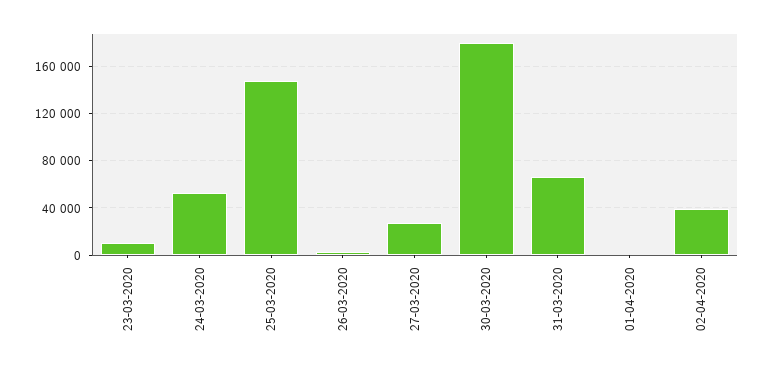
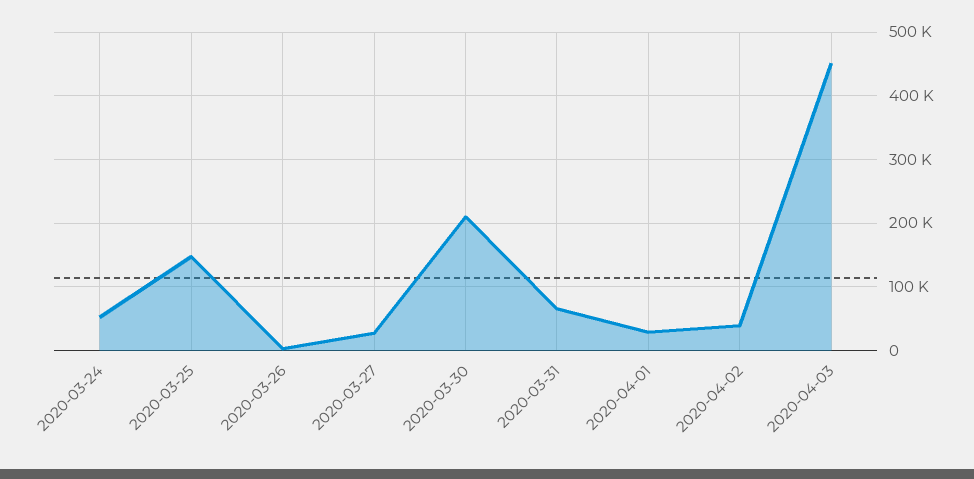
23-03-2020: 10000 -> none
30-03-2020: 180000 -> 210000
01-04-2020: 0 -> 30000
2020-04-03: none -> 450000

